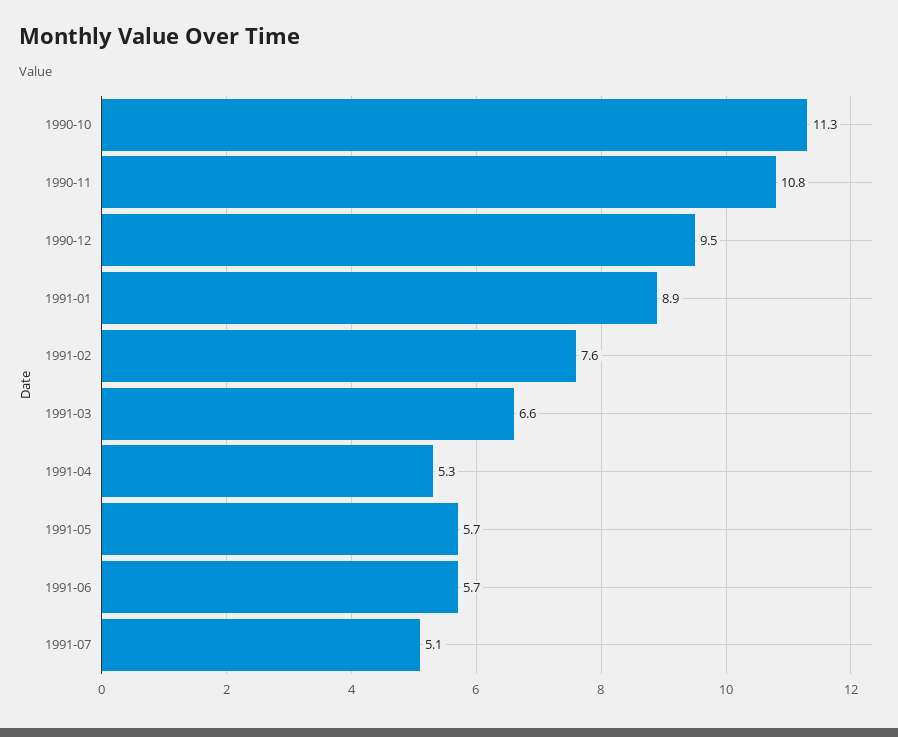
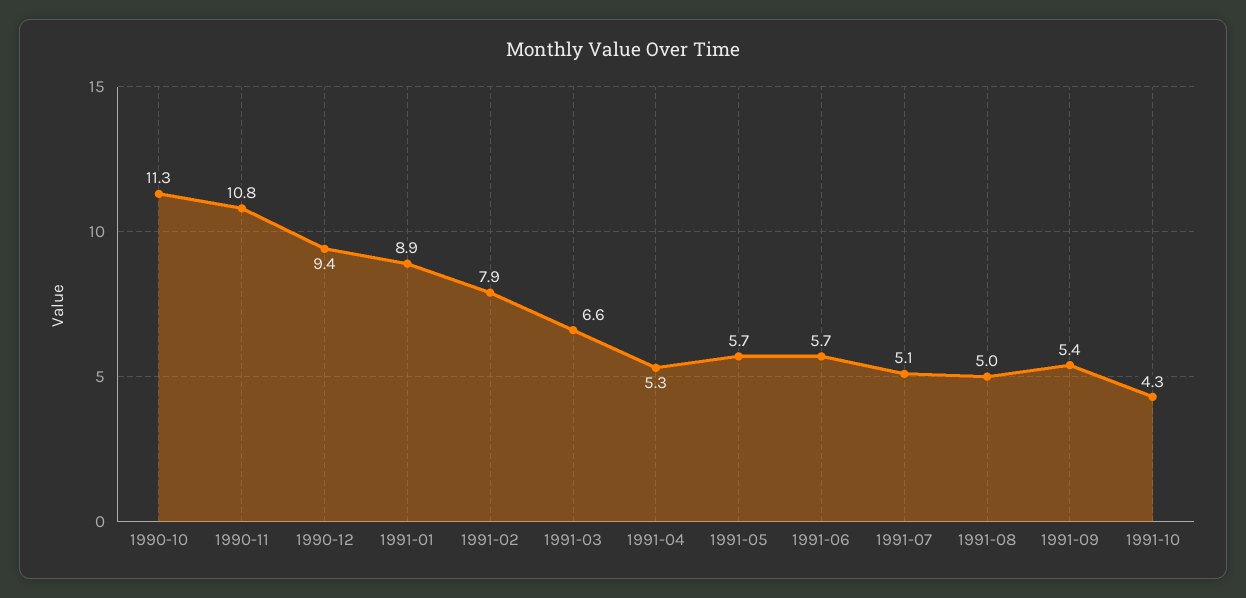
1990-12: 9.5 -> 9.4
1991-02: 7.6 -> 7.9
1991-08: none -> 5
1991-09: none -> 5.4
1991-10: none -> 4.3

